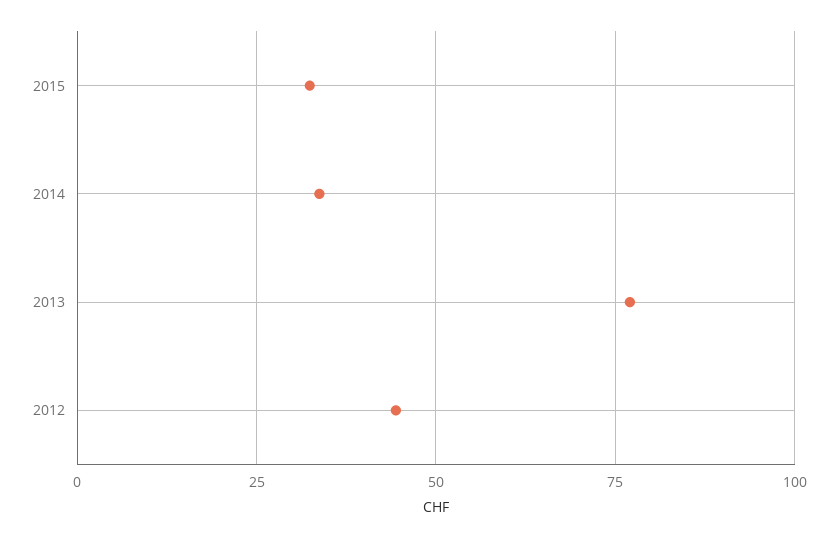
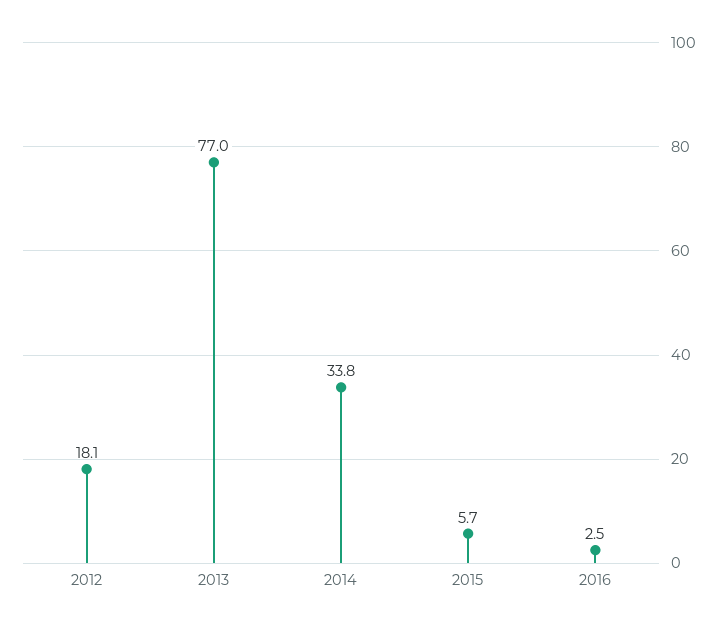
2015: 32.5 -> 5.7
2012: 45 -> 18.1
2016: none -> 2.5

